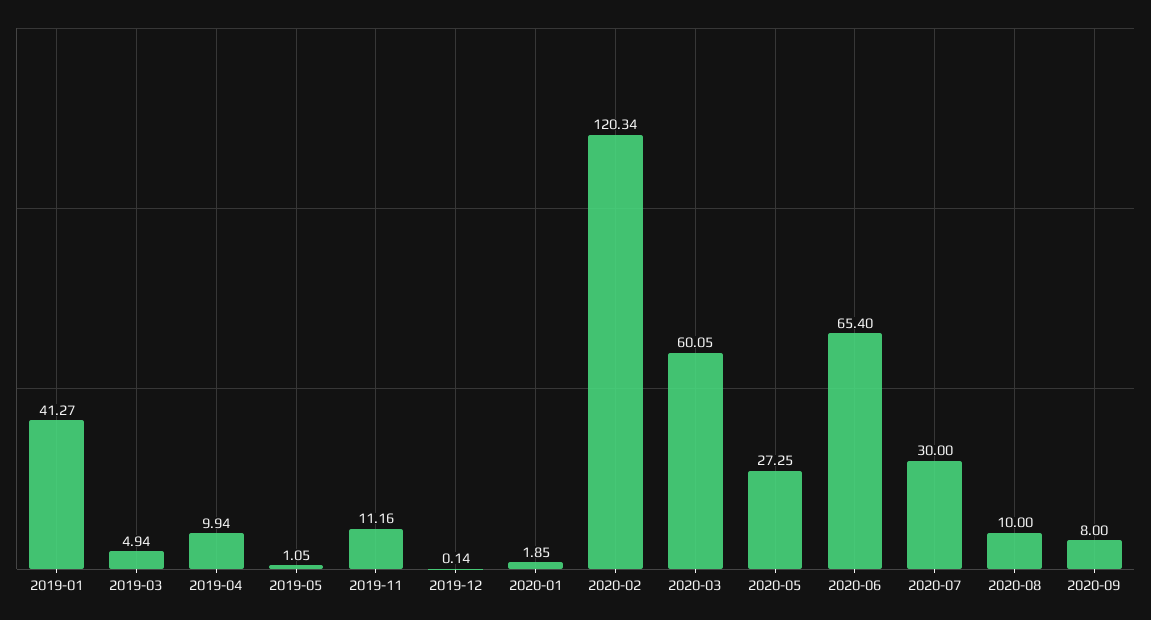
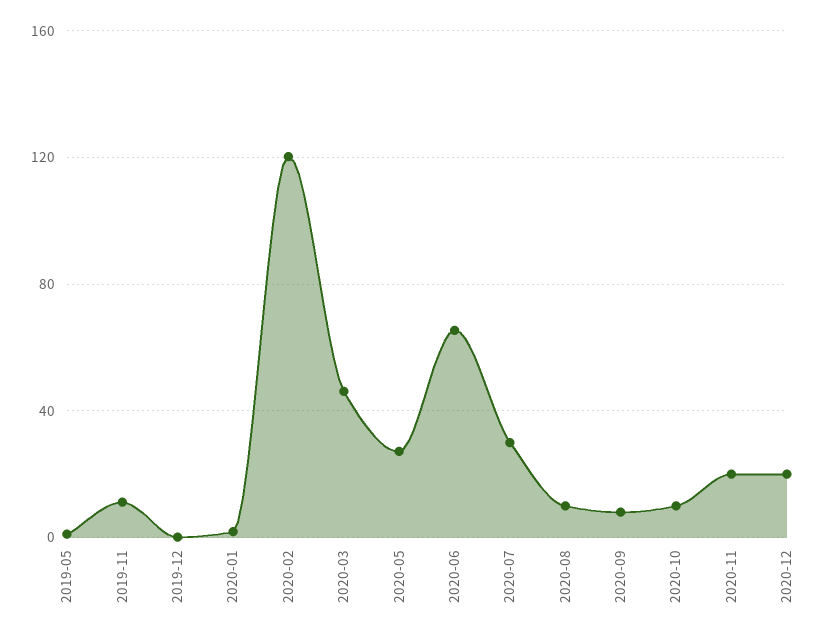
2019-01: 41.27 -> none
2019-03: 4.94 -> none
2019-04: 9.94 -> none
2020-03: 60.05 -> 45
2020-10: none -> 10
2020-11: none -> 20
2020-12: none -> 20

